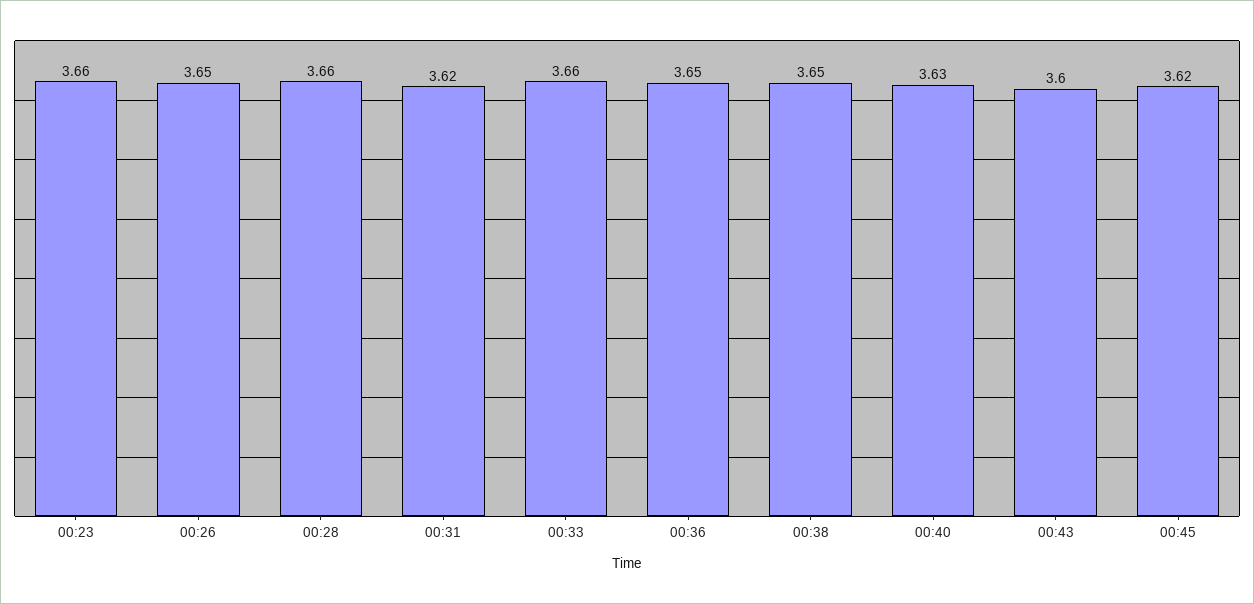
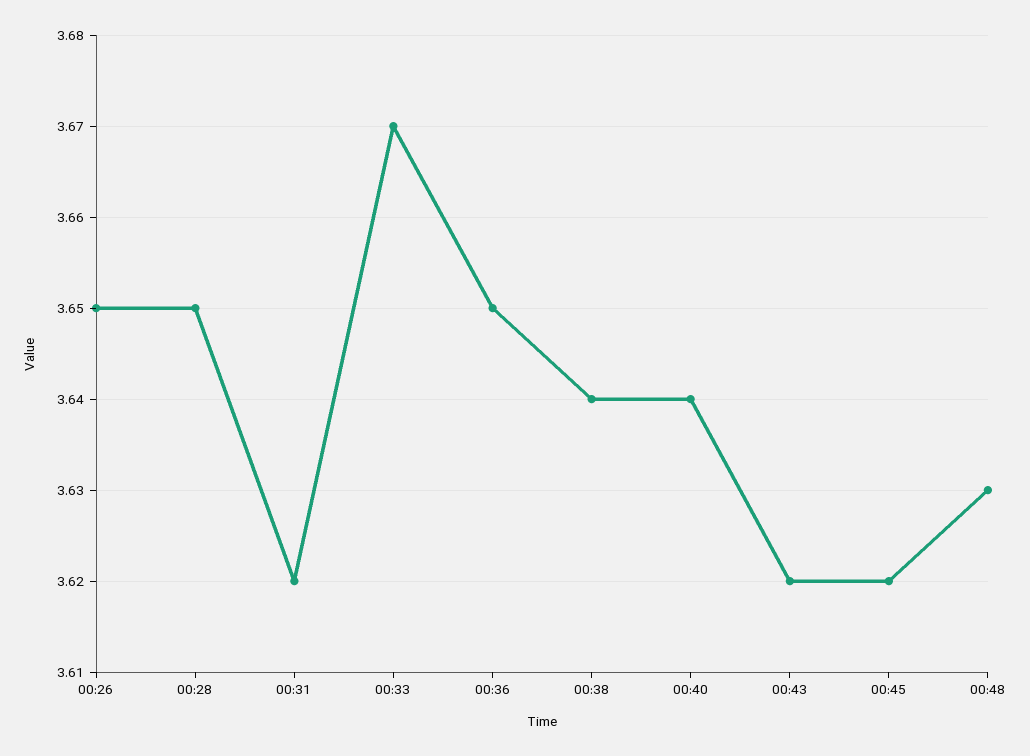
00:23: 3.66 -> none
00:28: 3.66 -> 3.65
00:33: 3.66 -> 3.67
00:38: 3.65 -> 3.64
00:40: 3.63 -> 3.64
00:43: 3.6 -> 3.62
00:48: none -> 3.63

